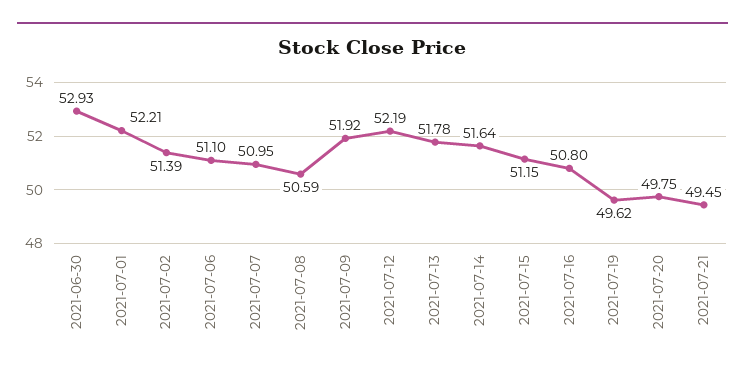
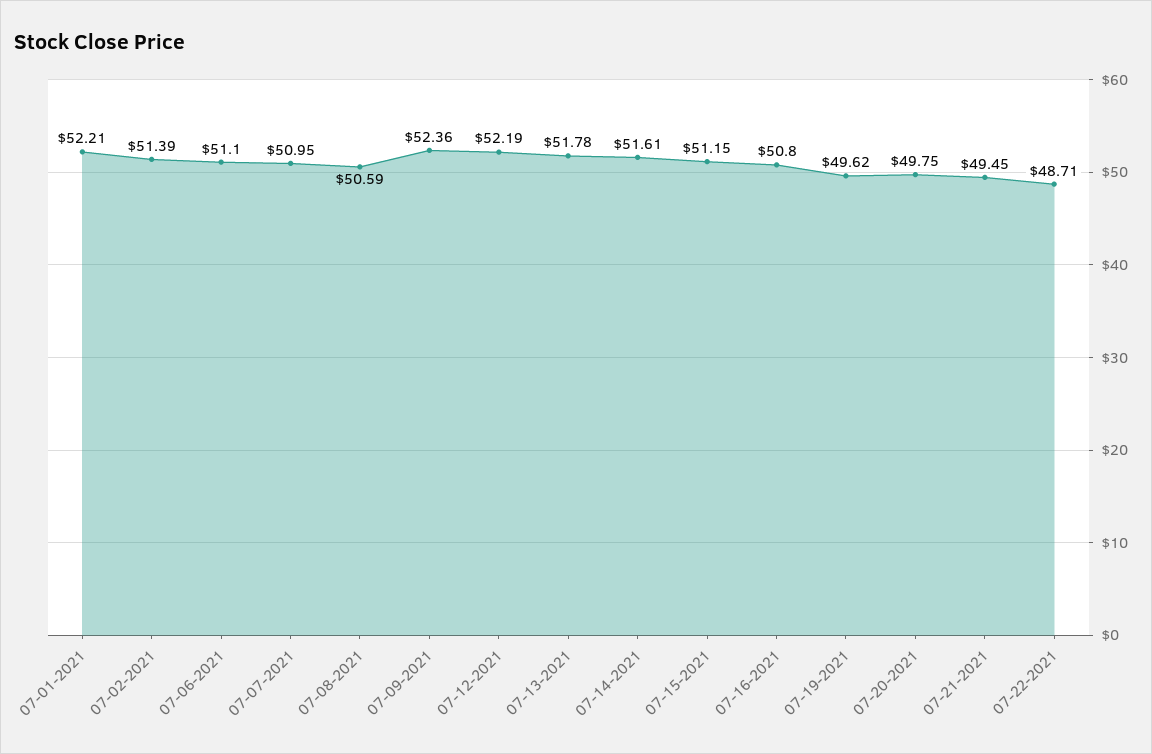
2021-06-30: 52.93 -> none
2021-07-09: 51.92 -> 52.36
2021-07-14: 51.64 -> 51.61
07-22-2021: none -> 48.71

